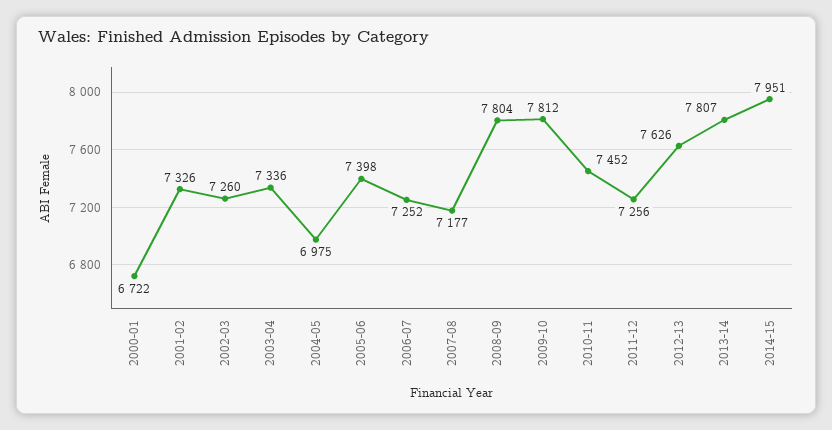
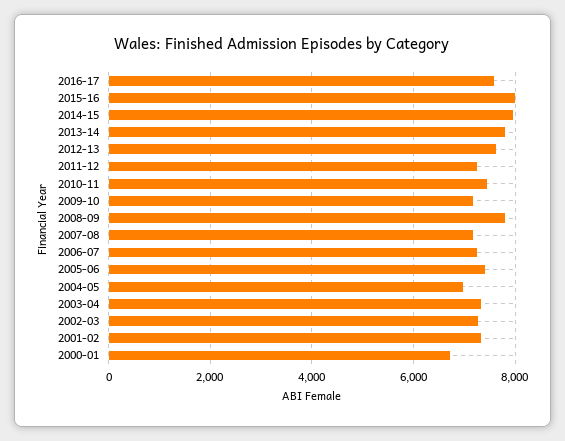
2009-10: 7812 -> 7200
2016-17: none -> 7600
2015-16: none -> 8000

